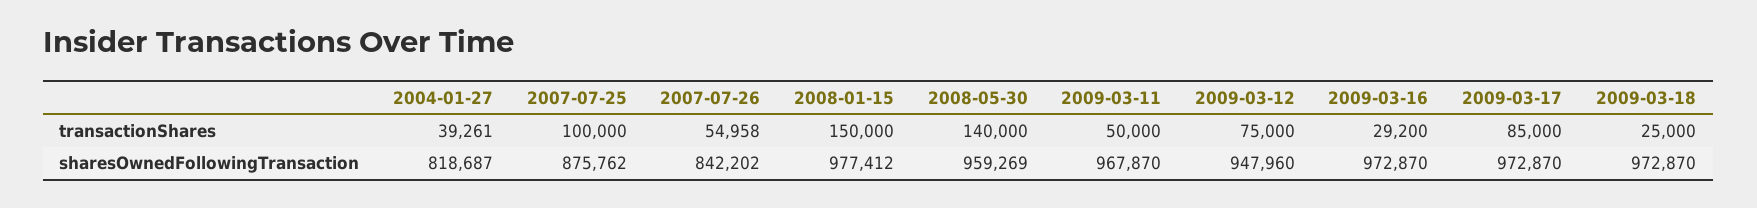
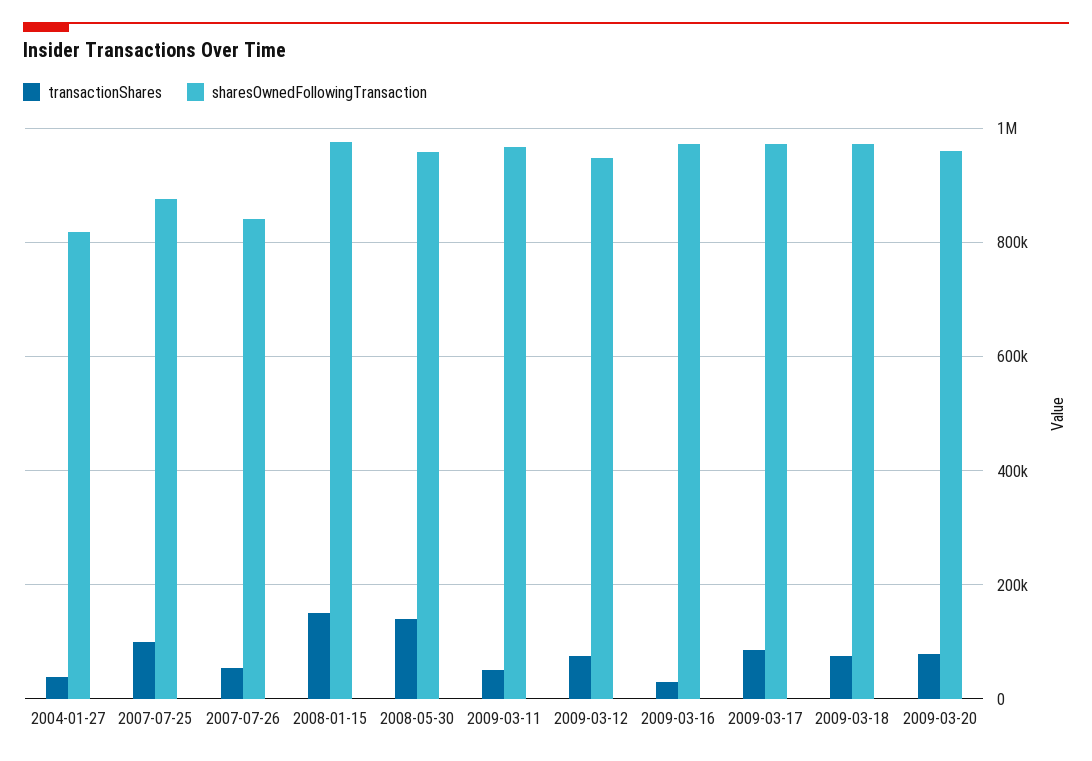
transactionShares, 2009-03-18: 25000 -> 80000
transactionShares, 2009-03-20: none -> 80000
sharesOwnedFollowingTransaction, 2009-03-20: none -> 960000

